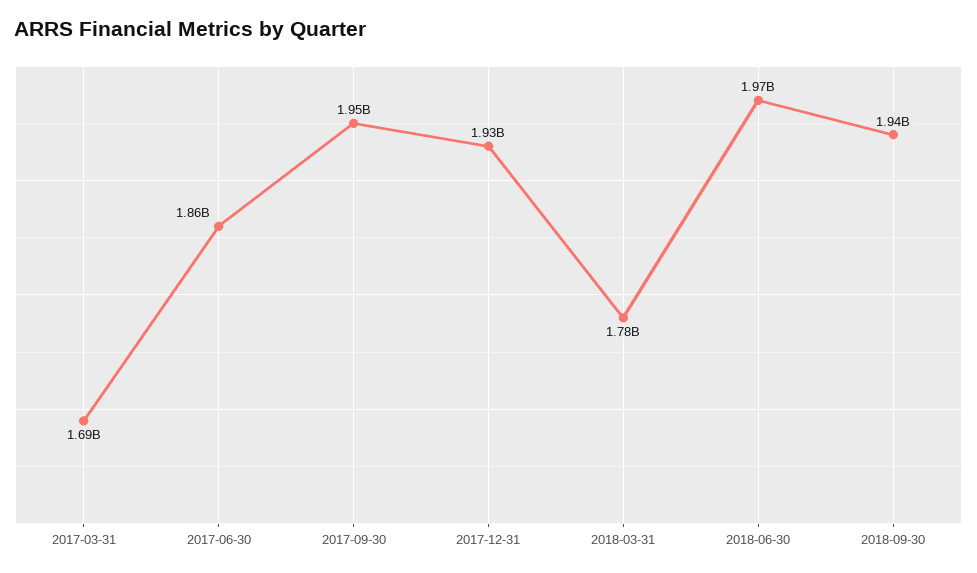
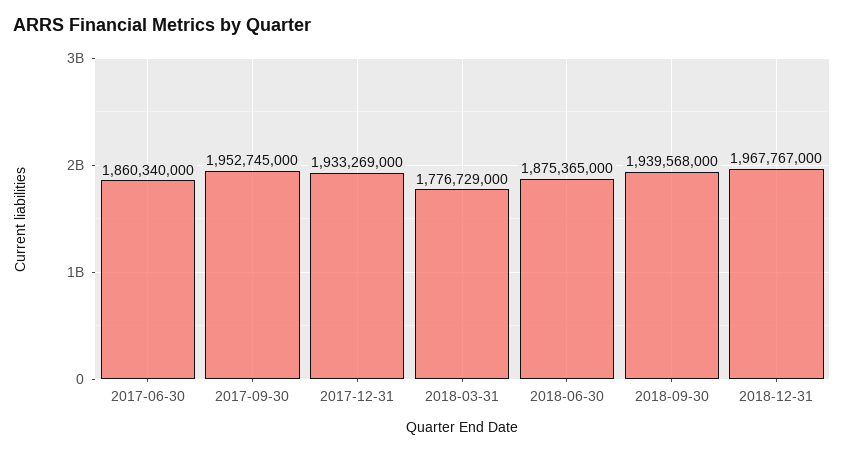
2017-03-31: 1690000000 -> none
2018-06-30: 1970000000 -> 1875365000
2018-12-31: none -> 1967767000

